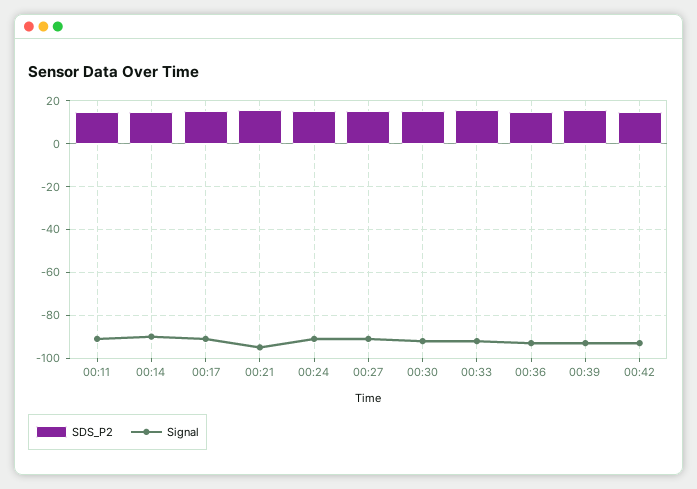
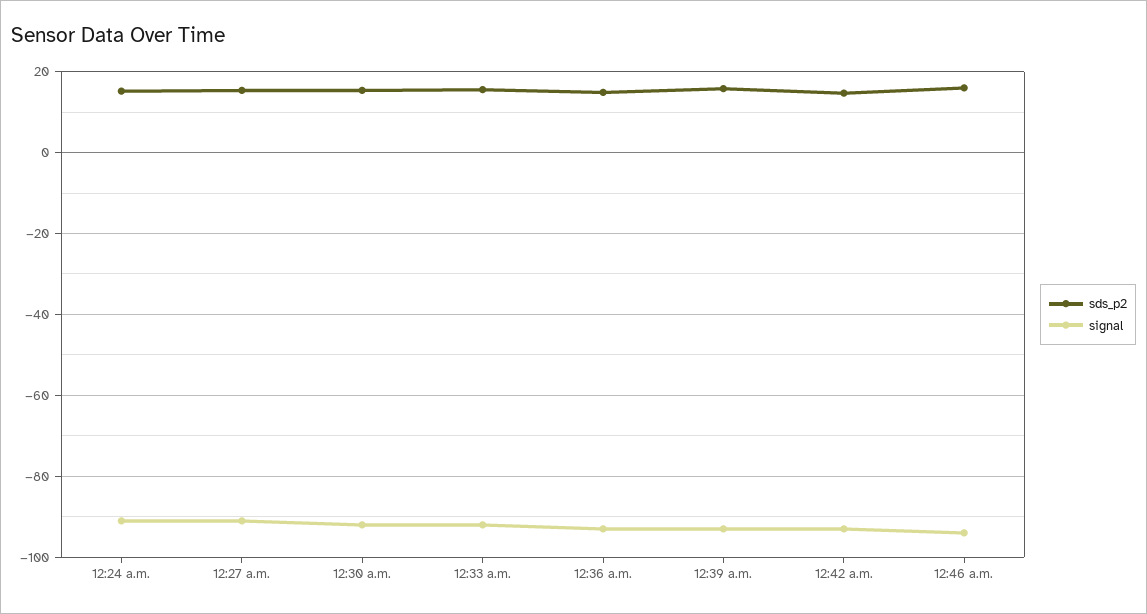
SDS_P2, 00:11: 15 -> none
Signal, 00:11: -90 -> none
SDS_P2, 00:14: 15 -> none
Signal, 00:14: -90 -> none
SDS_P2, 00:17: 15 -> none
Signal, 00:17: -90 -> none
SDS_P2, 00:21: 15 -> none
Signal, 00:21: -95 -> none
SDS_P2, 12:46 a.m.: none -> 16
Signal, 12:46 a.m.: none -> -94

